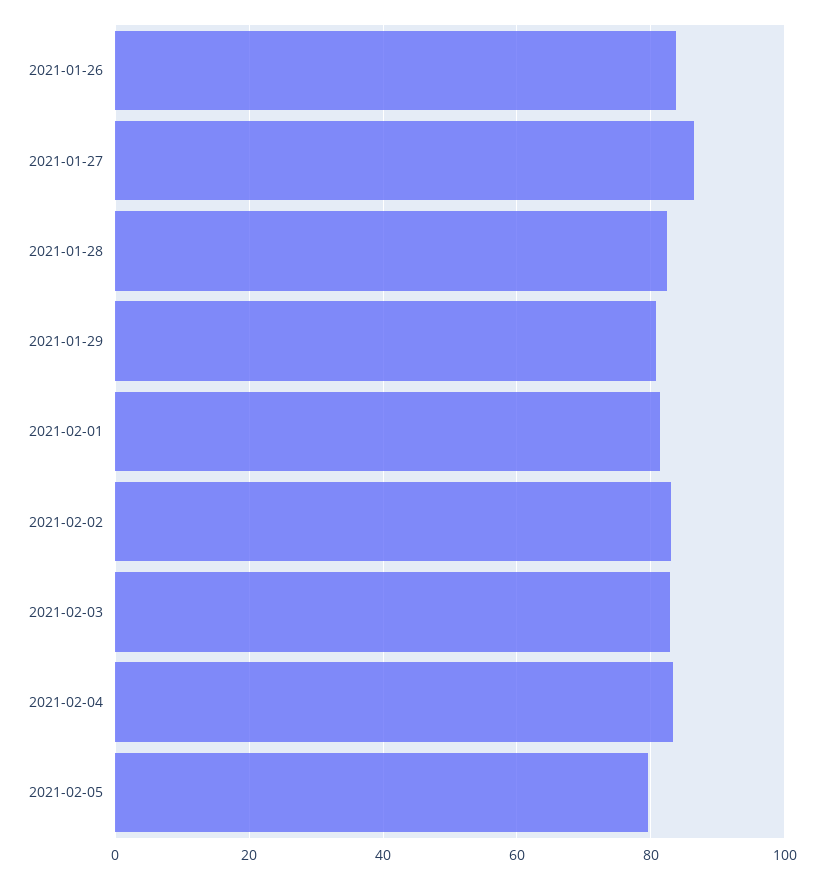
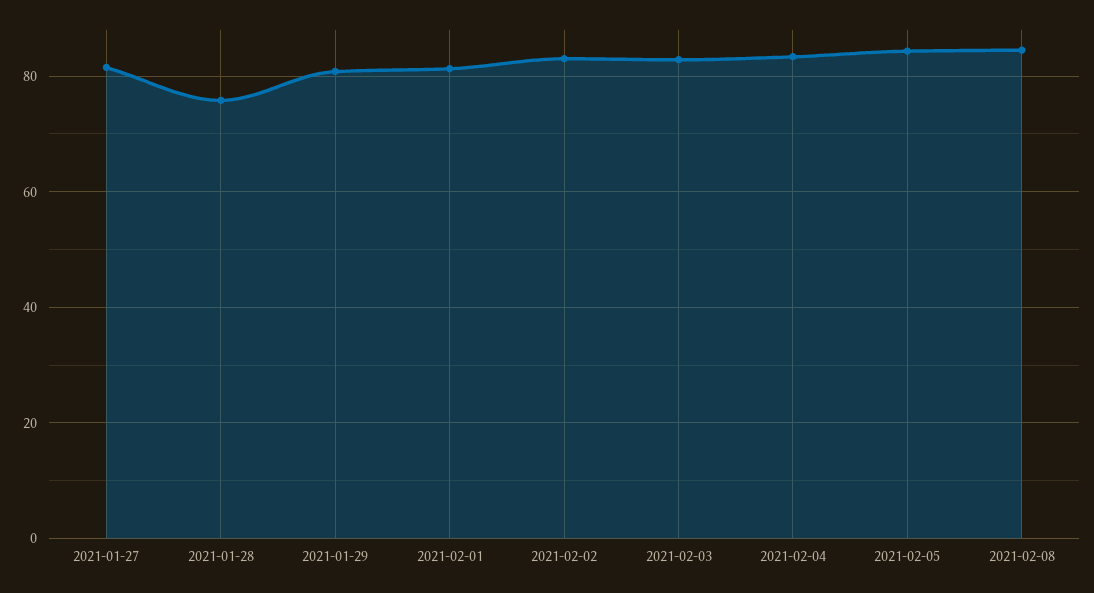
2021-01-26: 84 -> none
2021-01-27: 86 -> 82
2021-01-28: 82 -> 76
2021-02-05: 80 -> 84
2021-02-08: none -> 84

